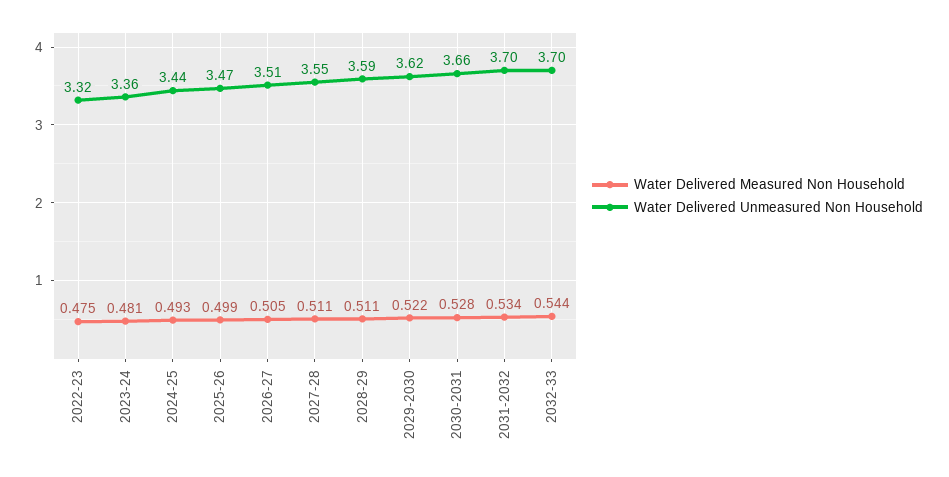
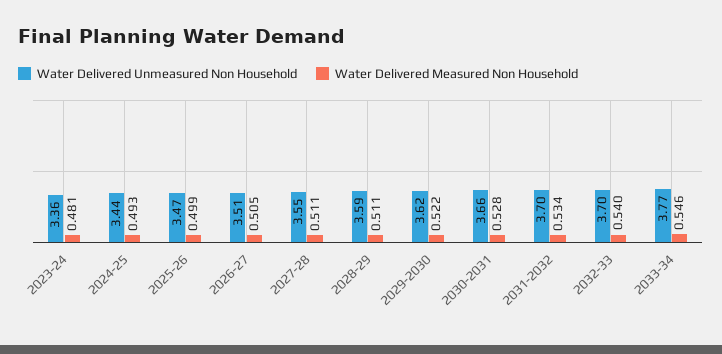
Water Delivered Measured Non Household, 2022-23: 0.475 -> none
Water Delivered Unmeasured Non Household, 2022-23: 3.32 -> none
Water Delivered Measured Non Household, 2032-33: 0.544 -> 0.54
Water Delivered Unmeasured Non Household, 2033-34: none -> 3.77
Water Delivered Measured Non Household, 2033-34: none -> 0.546

